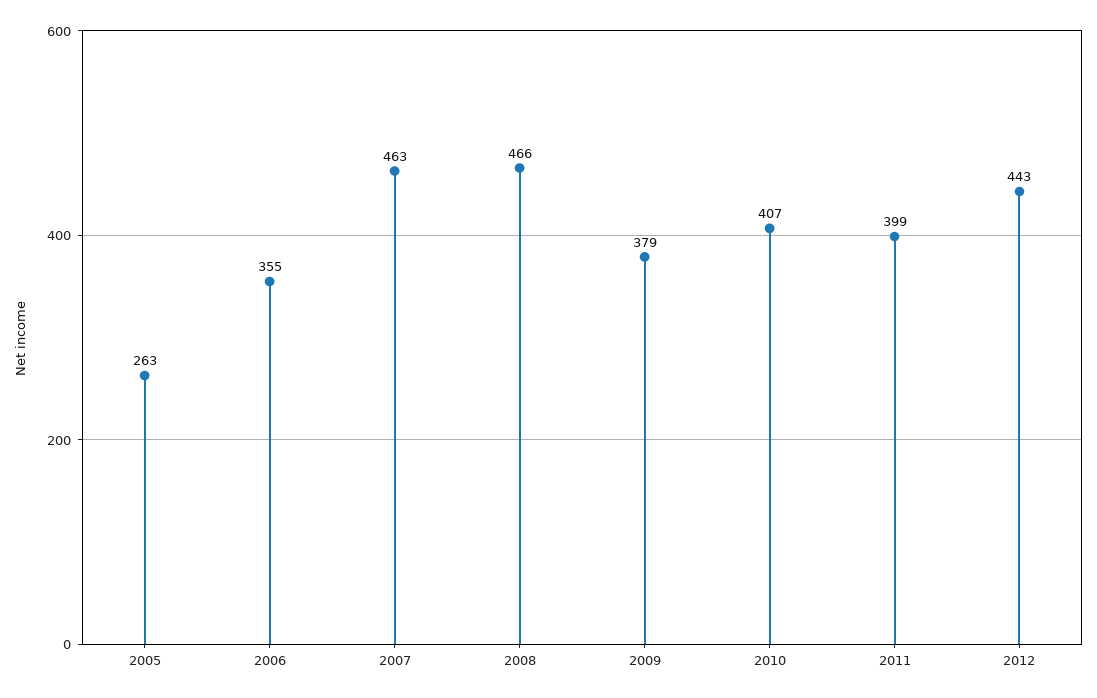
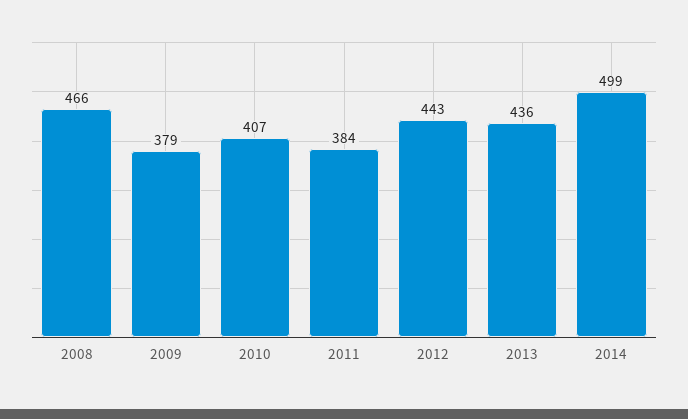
2005: 263 -> none
2006: 355 -> none
2007: 463 -> none
2011: 399 -> 384
2013: none -> 436
2014: none -> 499

